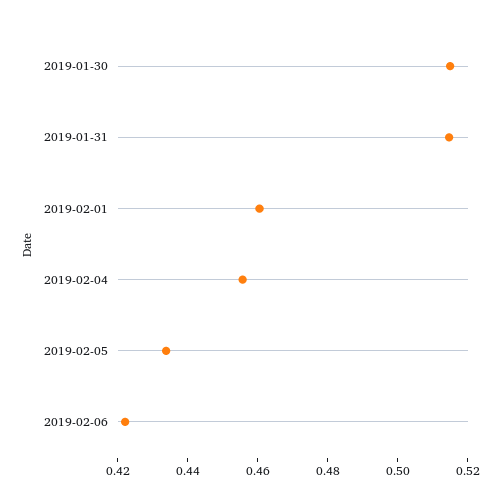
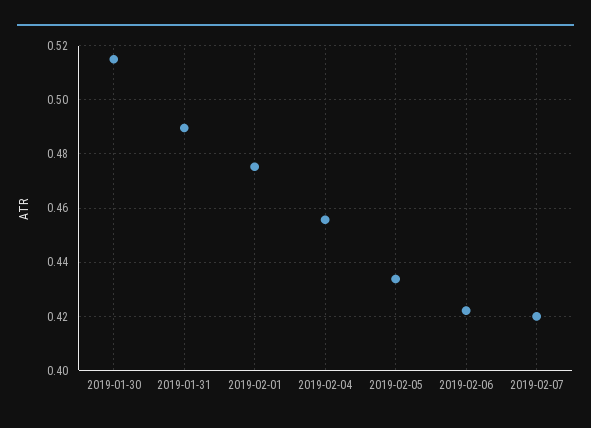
2019-01-31: 0.515 -> 0.49
2019-02-01: 0.46 -> 0.475
2019-02-07: none -> 0.42

